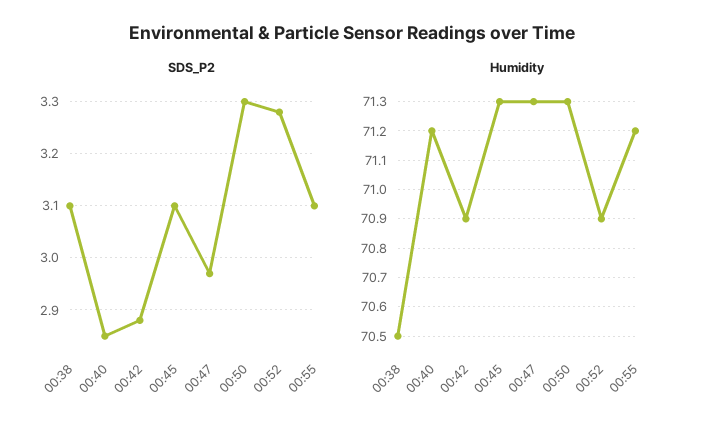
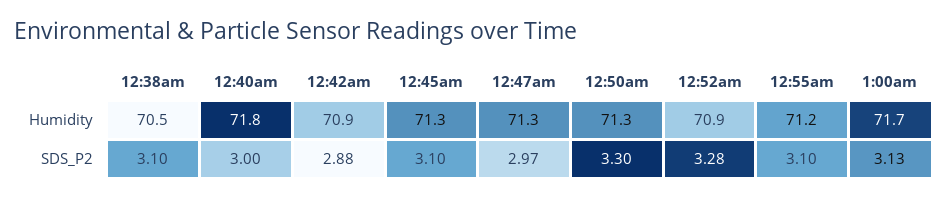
SDS_P2, 00:40: 2.85 -> 3
Humidity, 00:40: 71.2 -> 71.8
Humidity, 1:00am: none -> 71.7
SDS_P2, 1:00am: none -> 3.13

